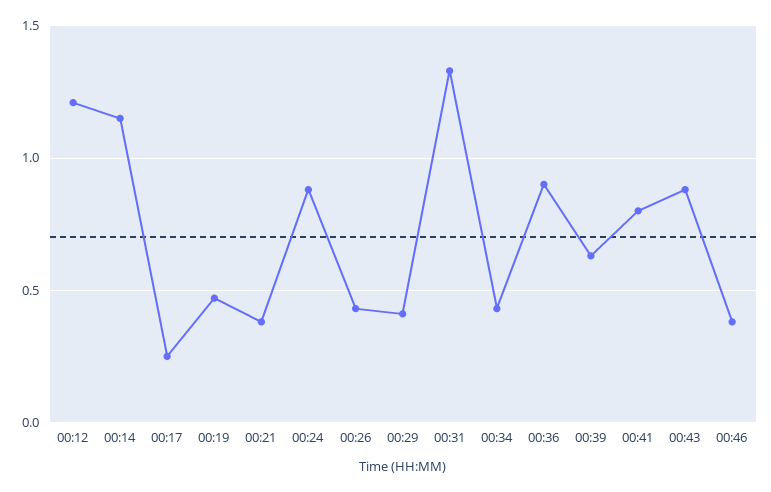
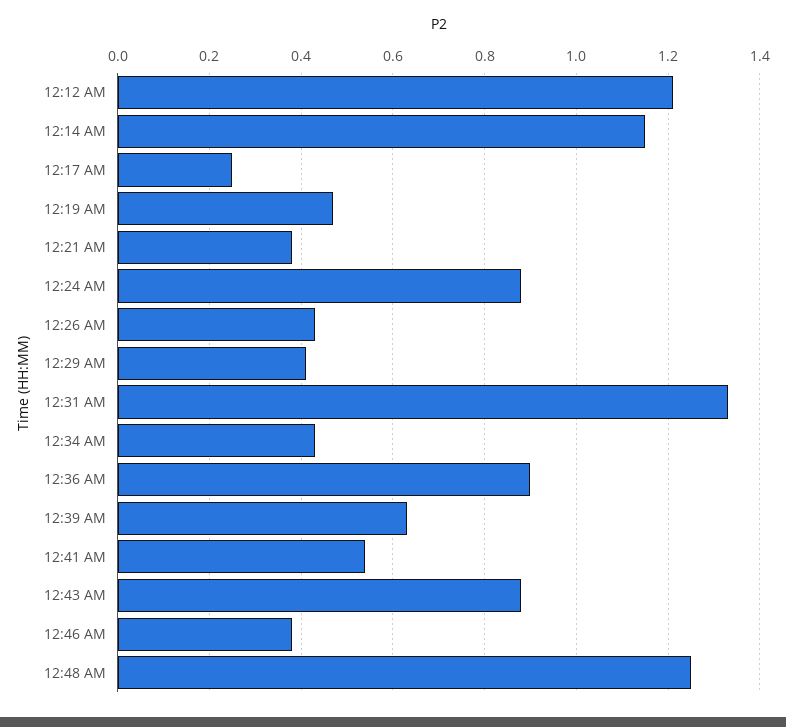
00:41: 0.8 -> 0.55
12:48 AM: none -> 1.25

